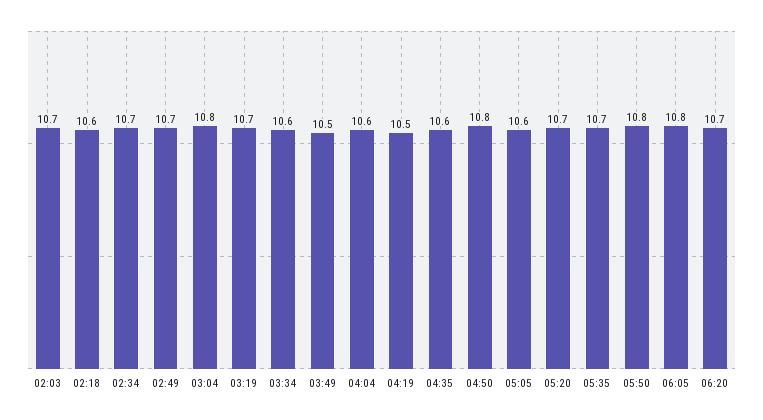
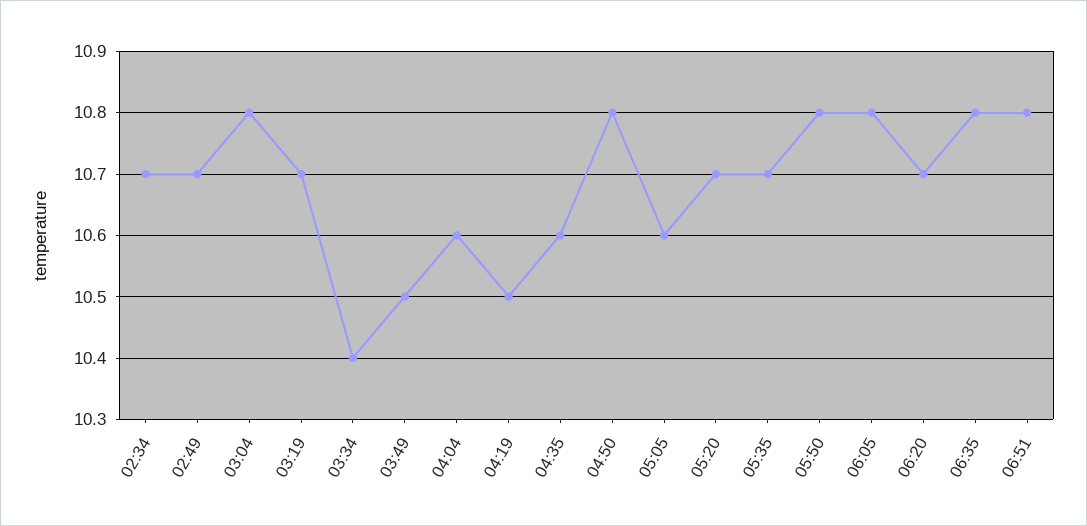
02:03: 10.7 -> none
02:18: 10.6 -> none
03:34: 10.6 -> 10.4
06:35: none -> 10.8
06:51: none -> 10.8

